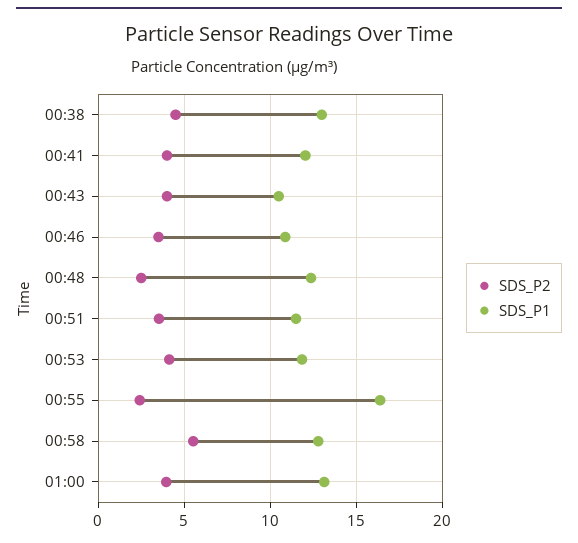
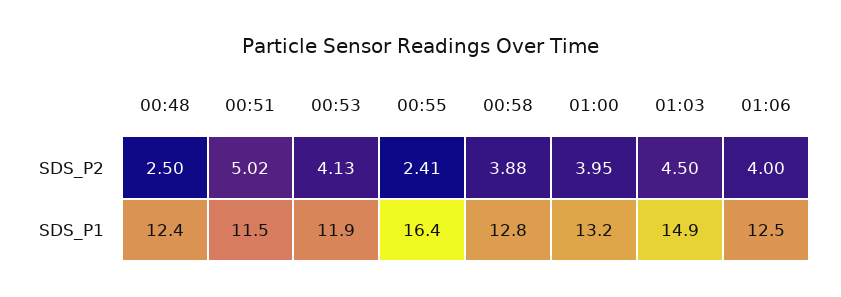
SDS_P2, 00:38: 4.5 -> none
SDS_P1, 00:38: 13 -> none
SDS_P2, 00:41: 4 -> none
SDS_P1, 00:41: 12 -> none
SDS_P2, 00:43: 4 -> none
SDS_P1, 00:43: 10.5 -> none
SDS_P2, 00:46: 3.5 -> none
SDS_P1, 00:46: 11 -> none
SDS_P2, 00:51: 3.5 -> 5.02
SDS_P2, 00:58: 5.5 -> 3.88
SDS_P2, 01:03: none -> 4.5
SDS_P2, 01:06: none -> 4
SDS_P1, 01:03: none -> 14.9
SDS_P1, 01:06: none -> 12.5

